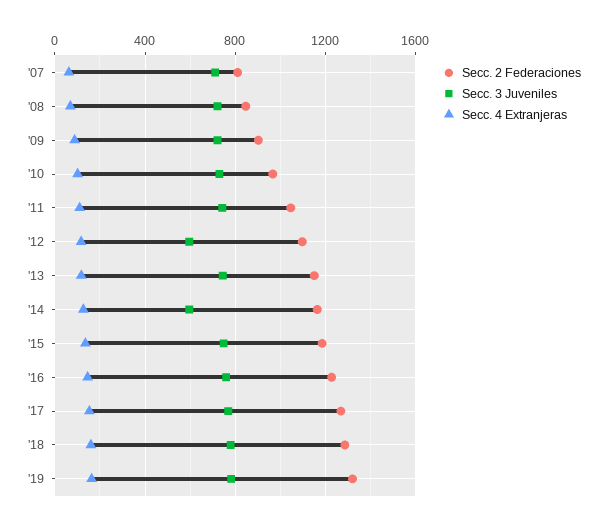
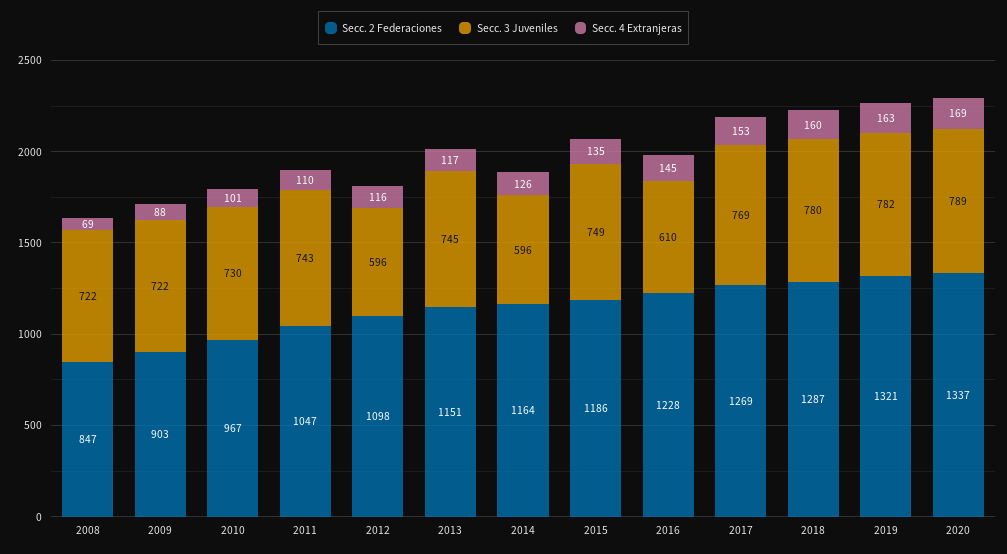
Secc. 2 Federaciones, '07: 800 -> none
Secc. 3 Juveniles, '07: 700 -> none
Secc. 4 Extranjeras, '07: 50 -> none
Secc. 3 Juveniles, '16: 750 -> 610
Secc. 2 Federaciones, 2020: none -> 1337
Secc. 3 Juveniles, 2020: none -> 789
Secc. 4 Extranjeras, 2020: none -> 169

